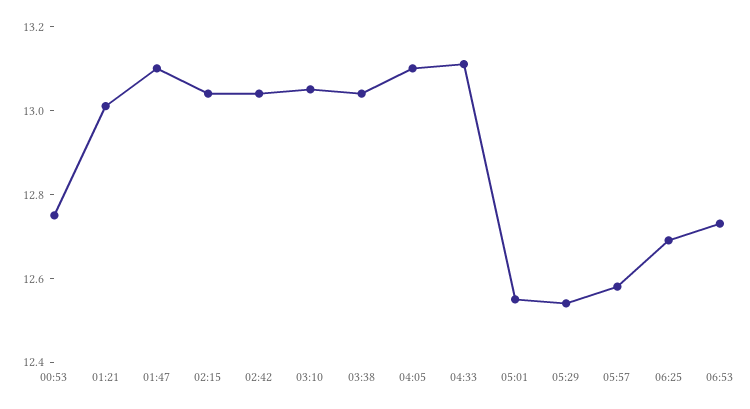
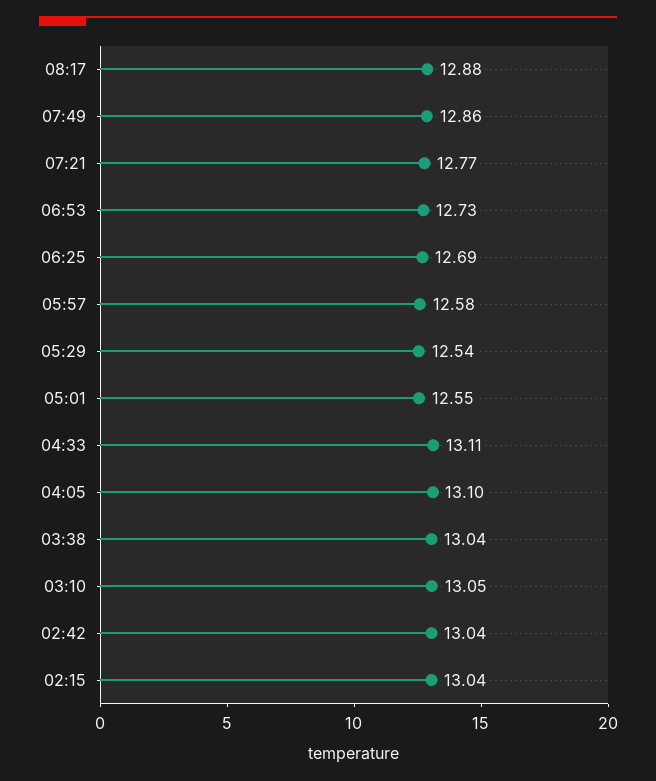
00:53: 12.75 -> none
01:21: 13 -> none
01:47: 13.1 -> none
08:17: none -> 12.88
07:49: none -> 12.86
07:21: none -> 12.77

